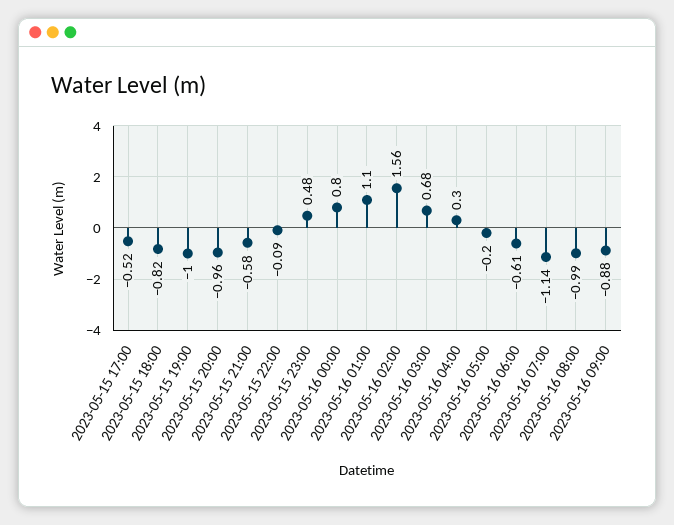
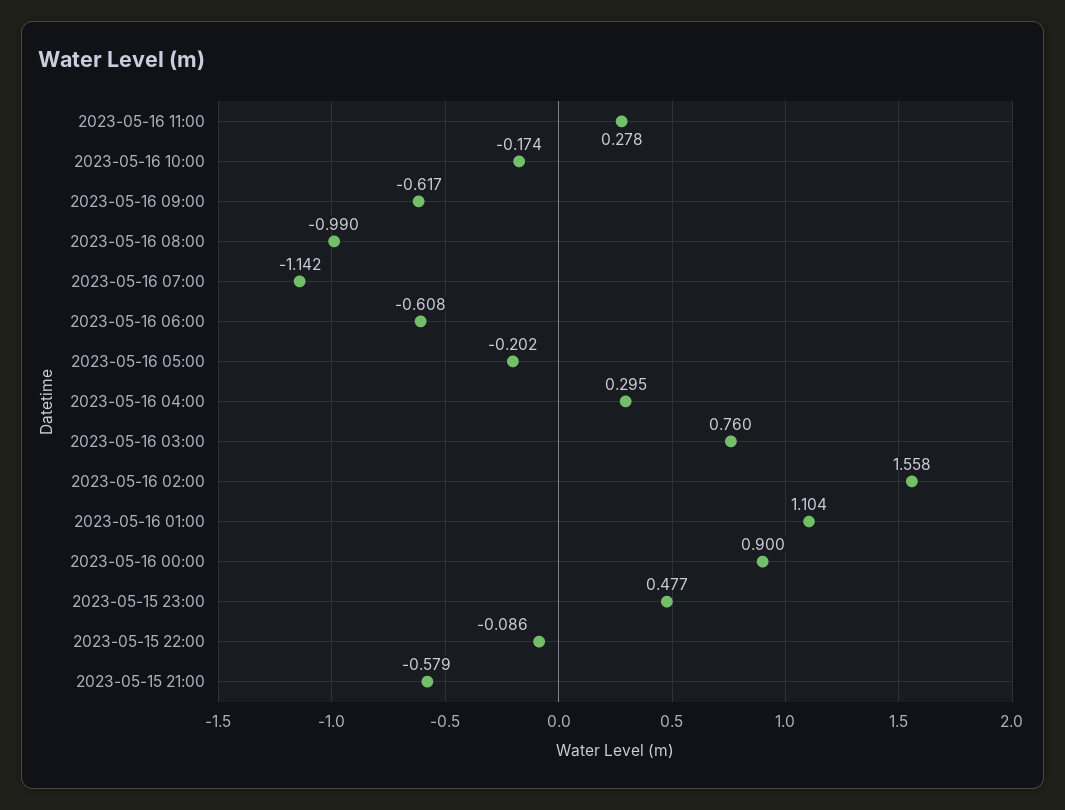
2023-05-15 17:00: -0.52 -> none
2023-05-15 18:00: -0.82 -> none
2023-05-15 19:00: -1 -> none
2023-05-15 20:00: -0.96 -> none
2023-05-16 00:00: 0.8 -> 0.9
2023-05-16 03:00: 0.68 -> 0.76
2023-05-16 09:00: -0.88 -> -0.617
2023-05-16 11:00: none -> 0.278
2023-05-16 10:00: none -> -0.174

